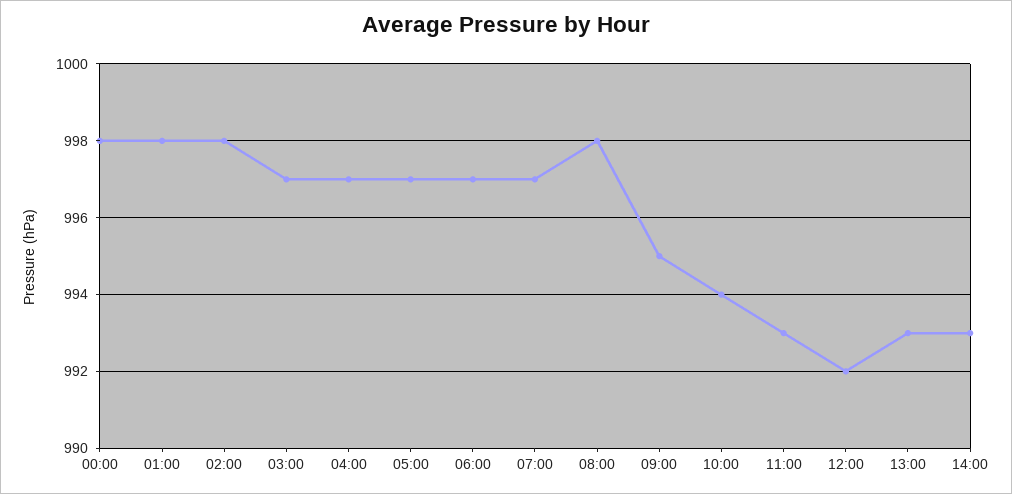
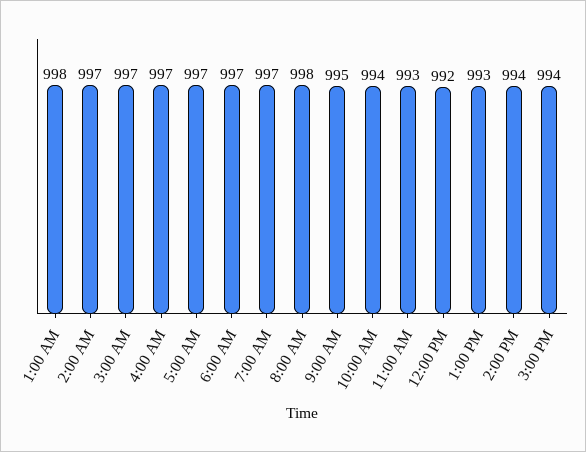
00:00: 998 -> none
02:00: 998 -> 997
14:00: 993 -> 994
3:00 PM: none -> 994

